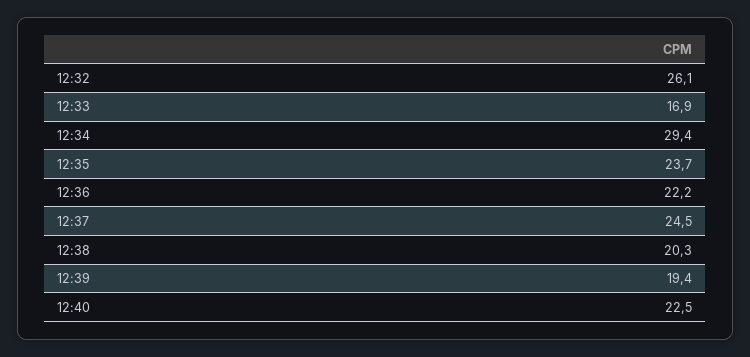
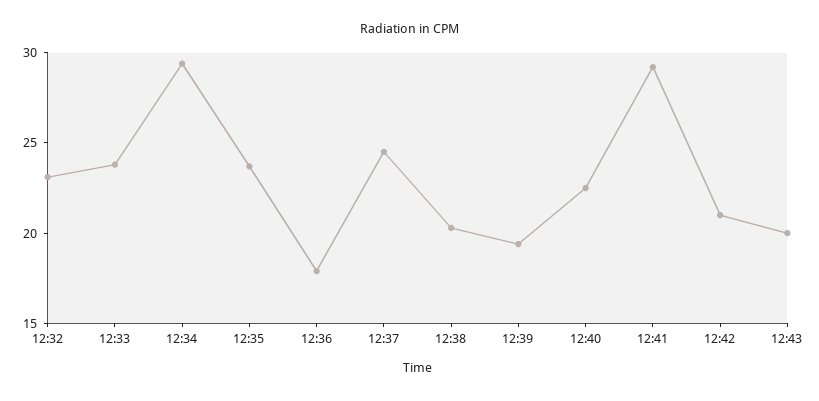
12:32: 26.1 -> 23
12:33: 16.9 -> 24
12:36: 22.2 -> 18
12:41: none -> 29
12:42: none -> 21
12:43: none -> 20

